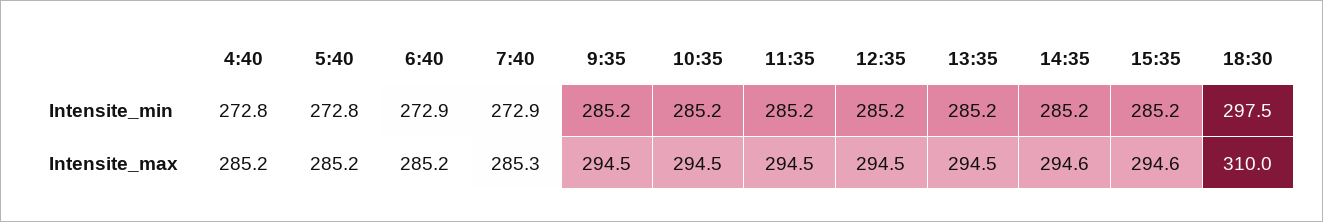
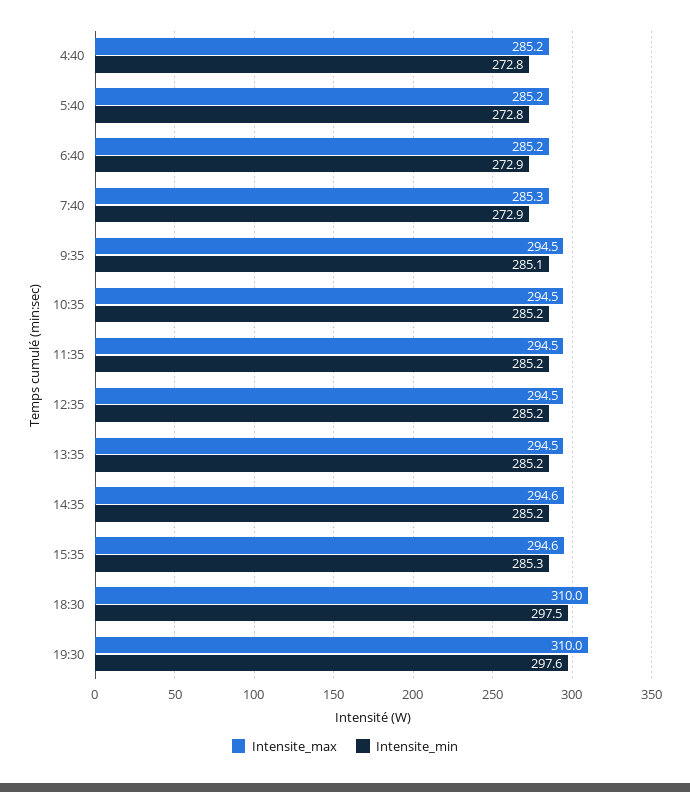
Intensite_min, 9:35: 285.2 -> 285.1
Intensite_min, 15:35: 285.2 -> 285.3
Intensite_max, 19:30: none -> 310
Intensite_min, 19:30: none -> 297.6

